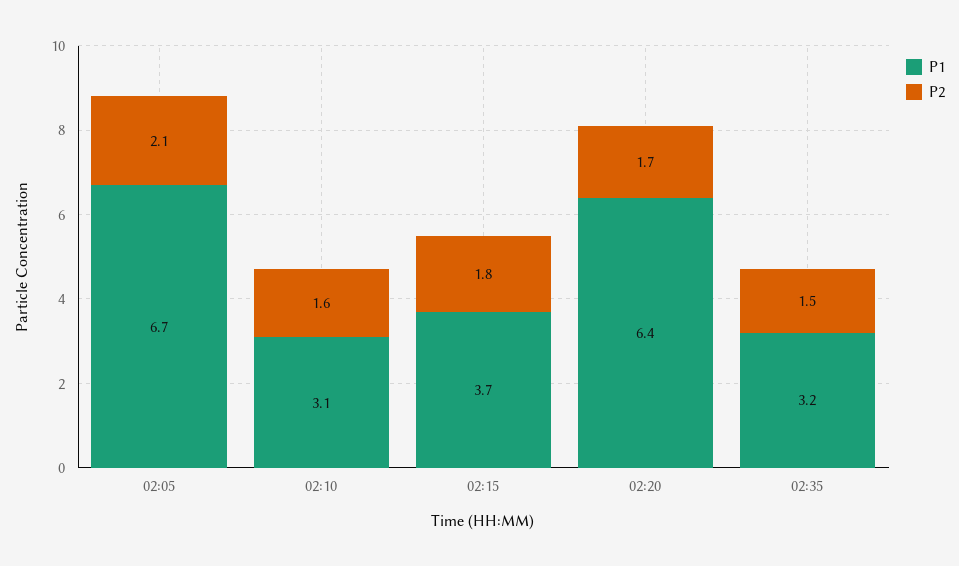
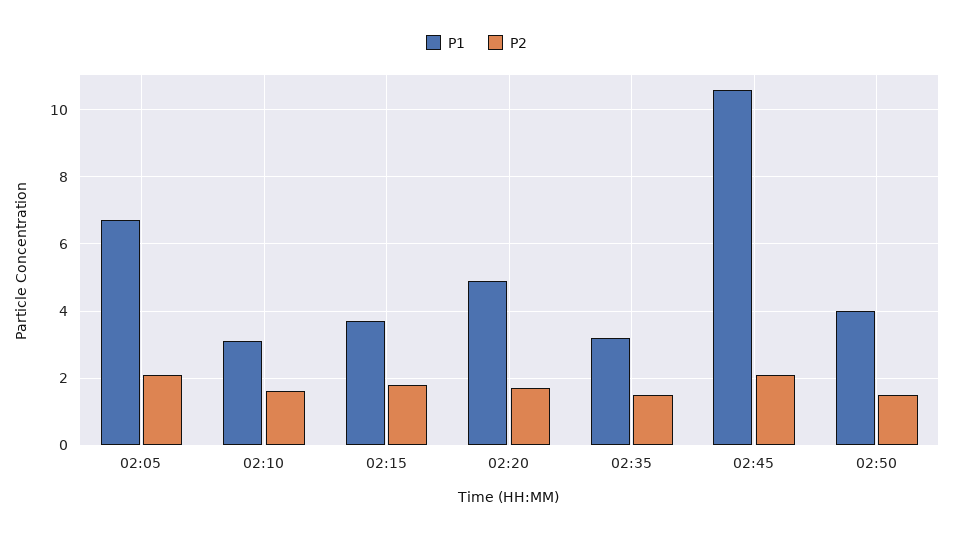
P1, 02:20: 6.4 -> 5
P1, 02:45: none -> 10.5
P2, 02:45: none -> 2
P1, 02:50: none -> 4
P2, 02:50: none -> 1.5

